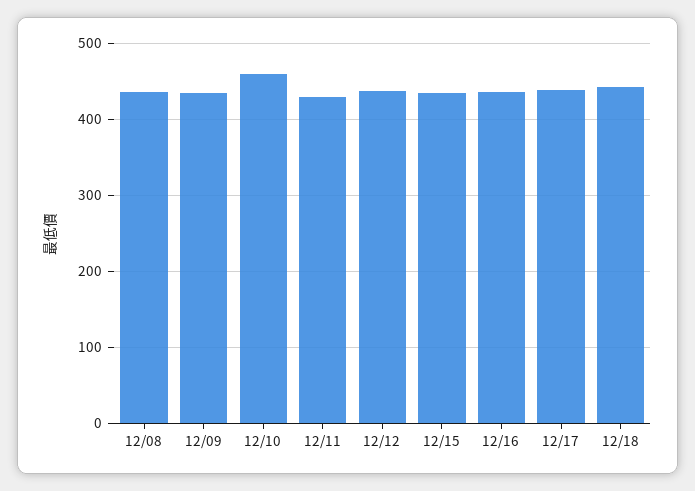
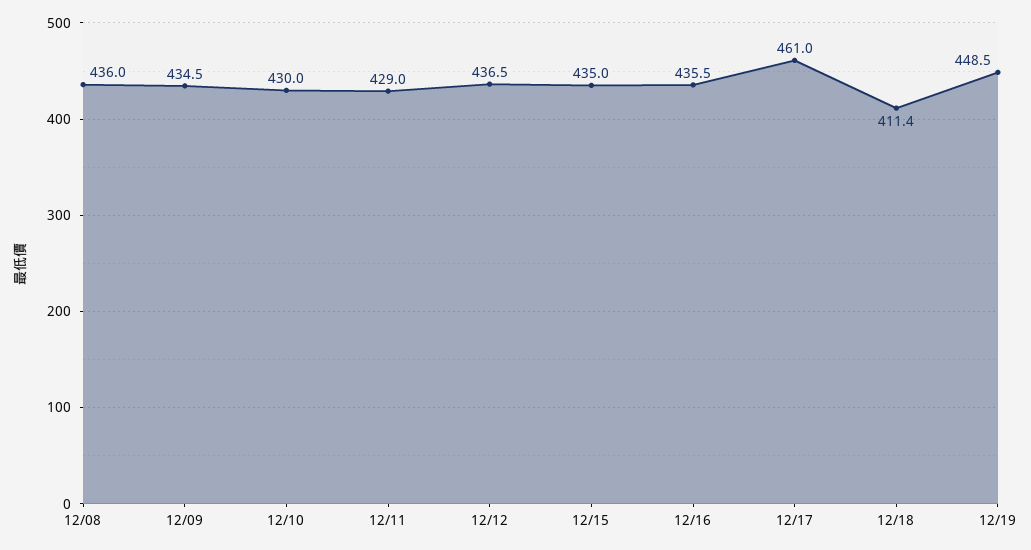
12/10: 460 -> 430
12/17: 440 -> 461
12/18: 440 -> 411.4
12/19: none -> 448.5

